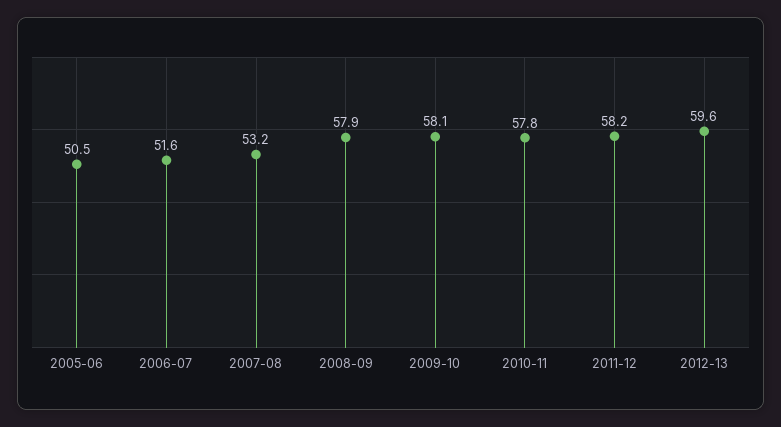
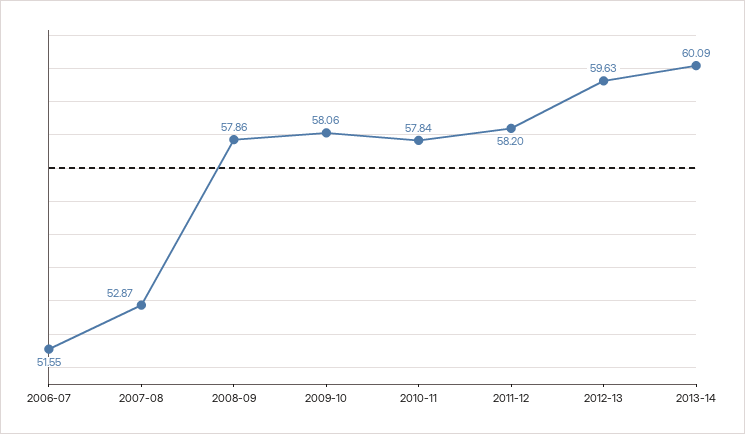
2005-06: 50.5 -> none
2007-08: 53.2 -> 52.87
2013-14: none -> 60.09

